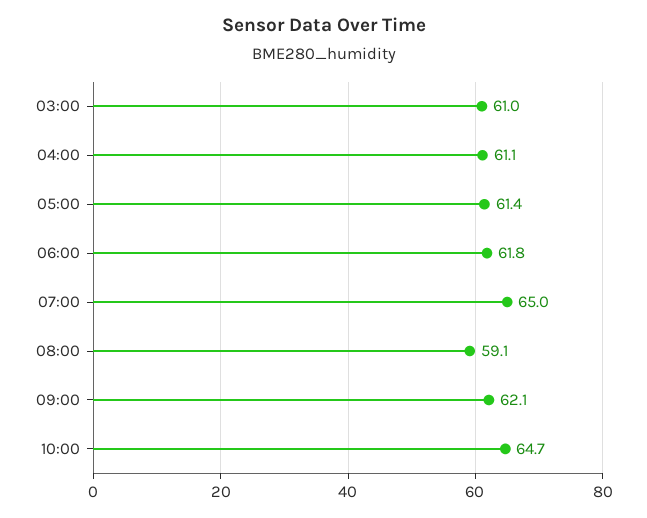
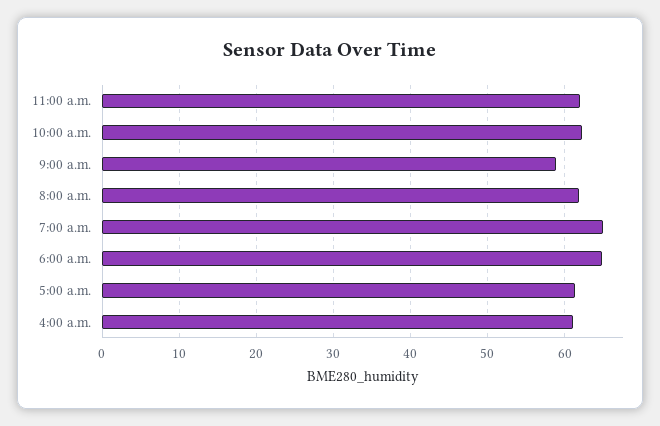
03:00: 61 -> none
06:00: 61.8 -> 65
08:00: 59.1 -> 62
09:00: 62.1 -> 59
10:00: 64.7 -> 62
11:00 a.m.: none -> 62

